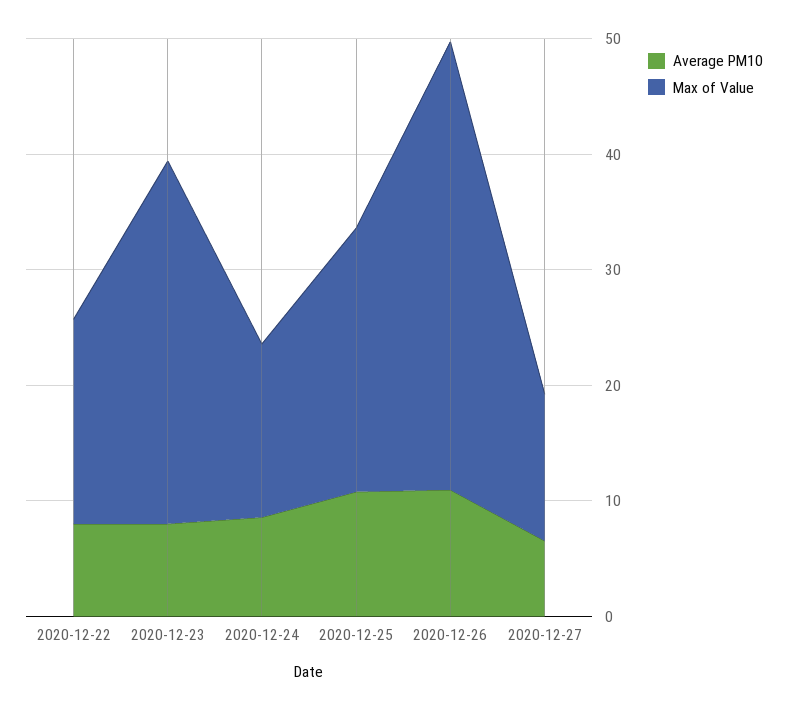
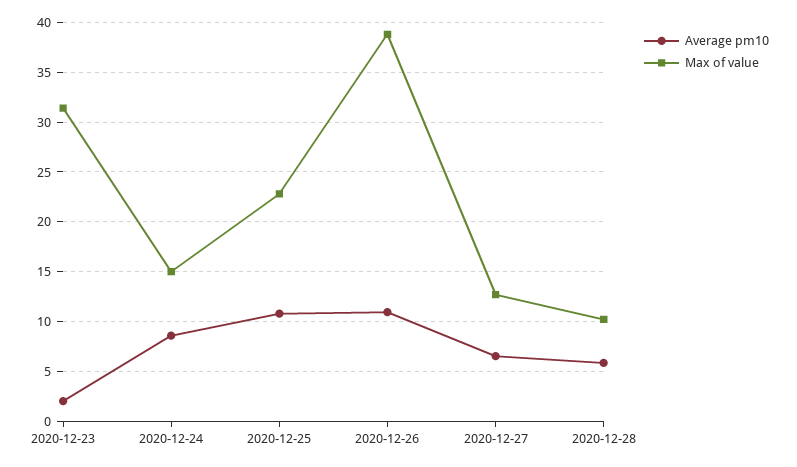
Average PM10, 2020-12-22: 8 -> none
Max of Value, 2020-12-22: 18 -> none
Average PM10, 2020-12-23: 8 -> 2
Average PM10, 2020-12-28: none -> 6
Max of Value, 2020-12-28: none -> 10

